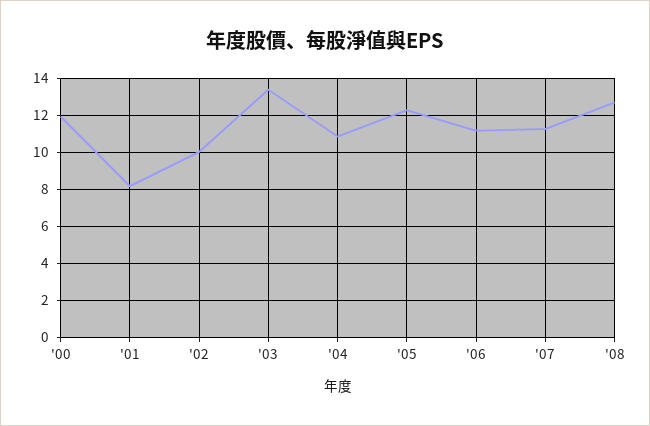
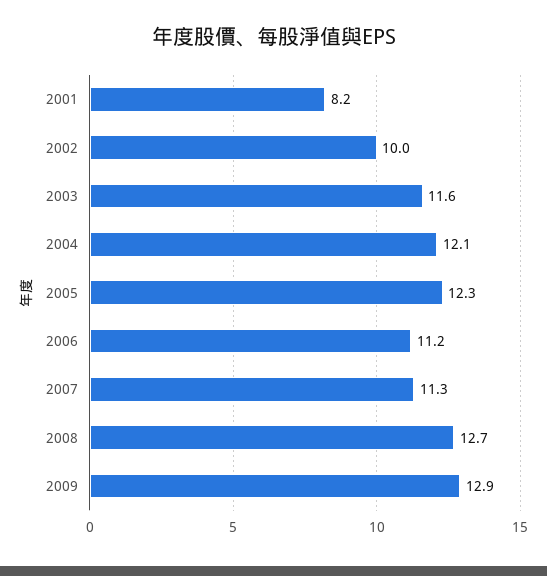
'00: 12 -> none
'03: 13.5 -> 11.6
'04: 11 -> 12.1
2009: none -> 12.9

